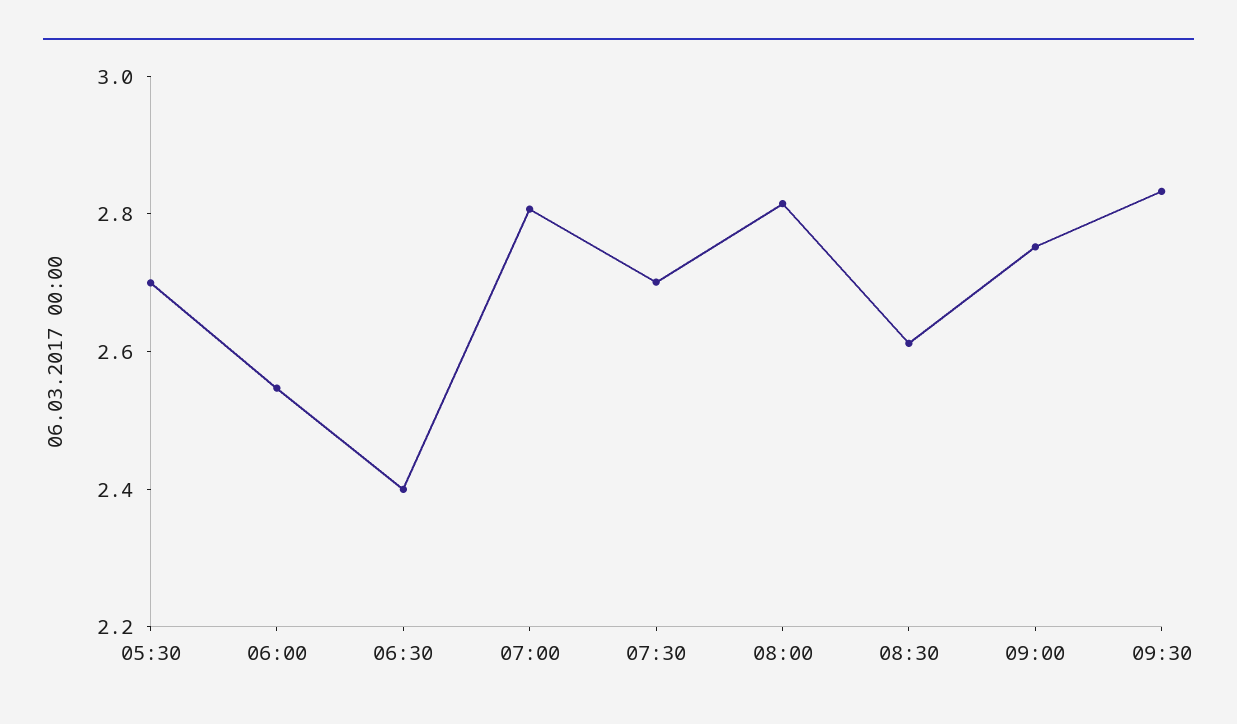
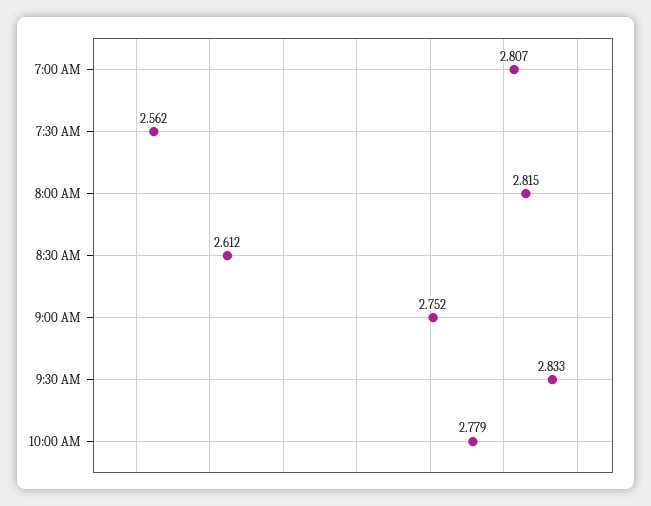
05:30: 2.7 -> none
06:00: 2.55 -> none
06:30: 2.4 -> none
07:30: 2.7 -> 2.562
10:00 AM: none -> 2.779

